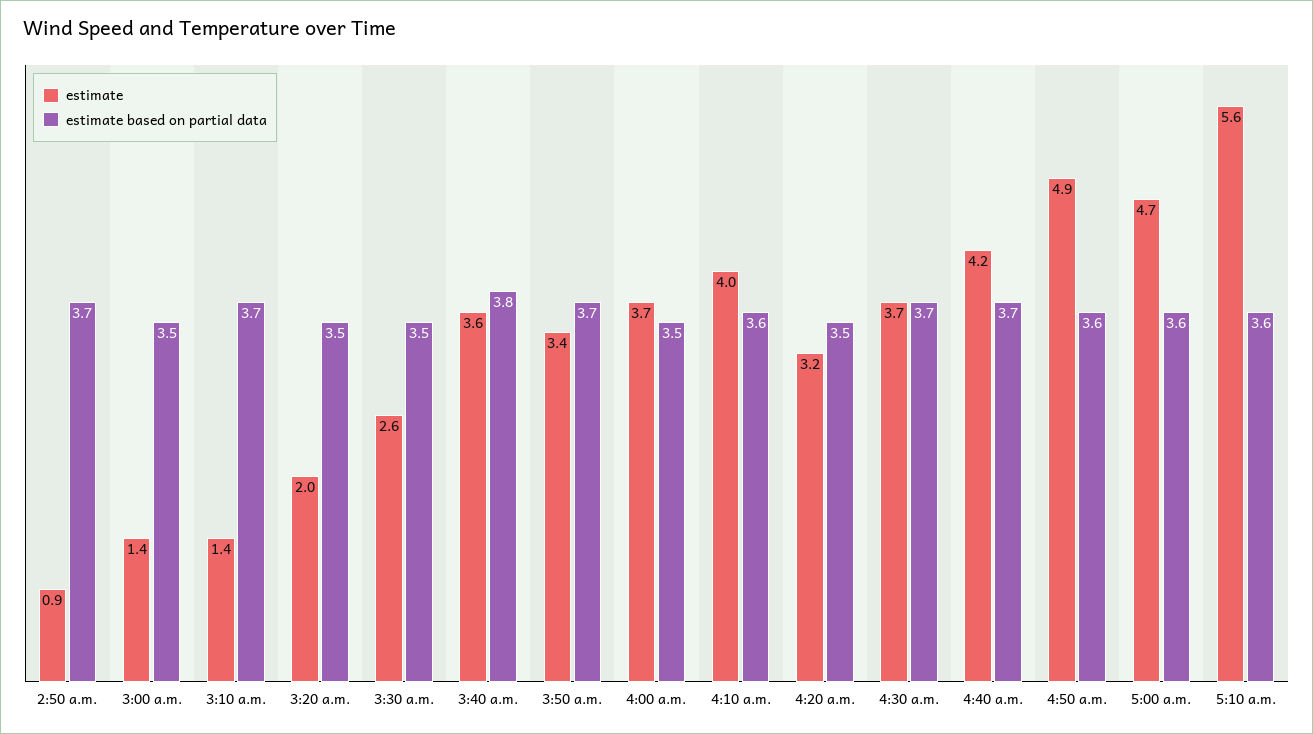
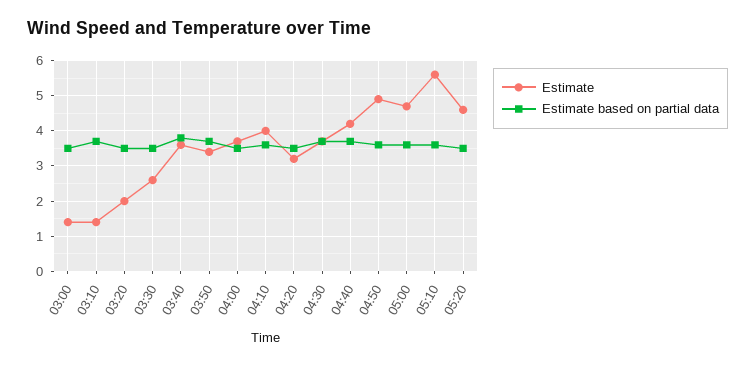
estimate, 2:50 a.m.: 0.9 -> none
estimate based on partial data, 2:50 a.m.: 3.7 -> none
estimate, 05:20: none -> 4.5
estimate based on partial data, 05:20: none -> 3.5

